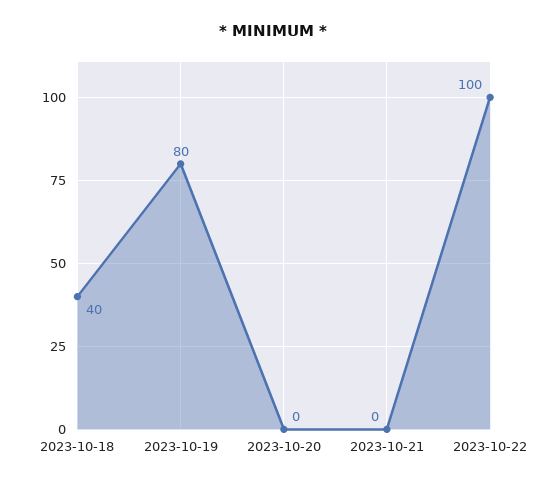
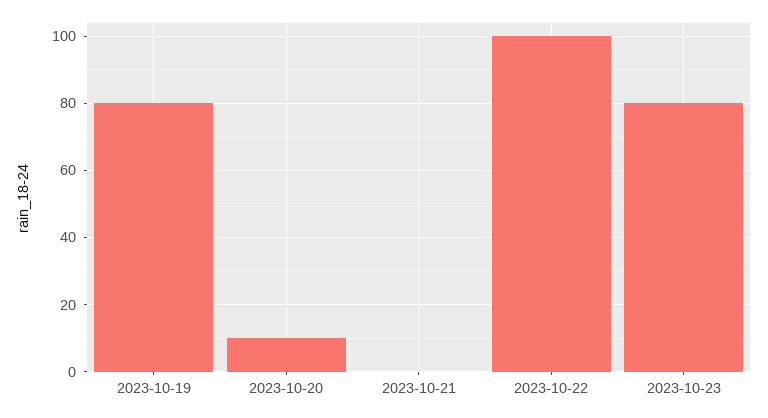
2023-10-18: 40 -> none
2023-10-20: 0 -> 10
2023-10-23: none -> 80

